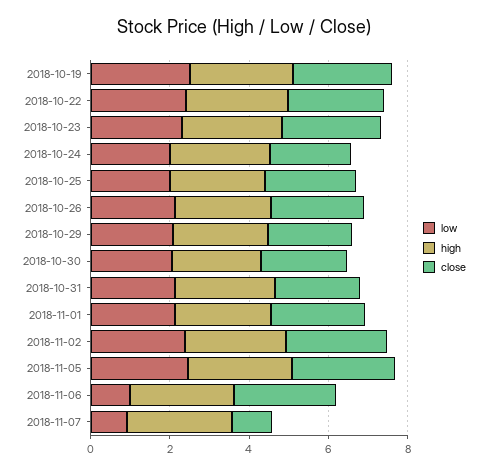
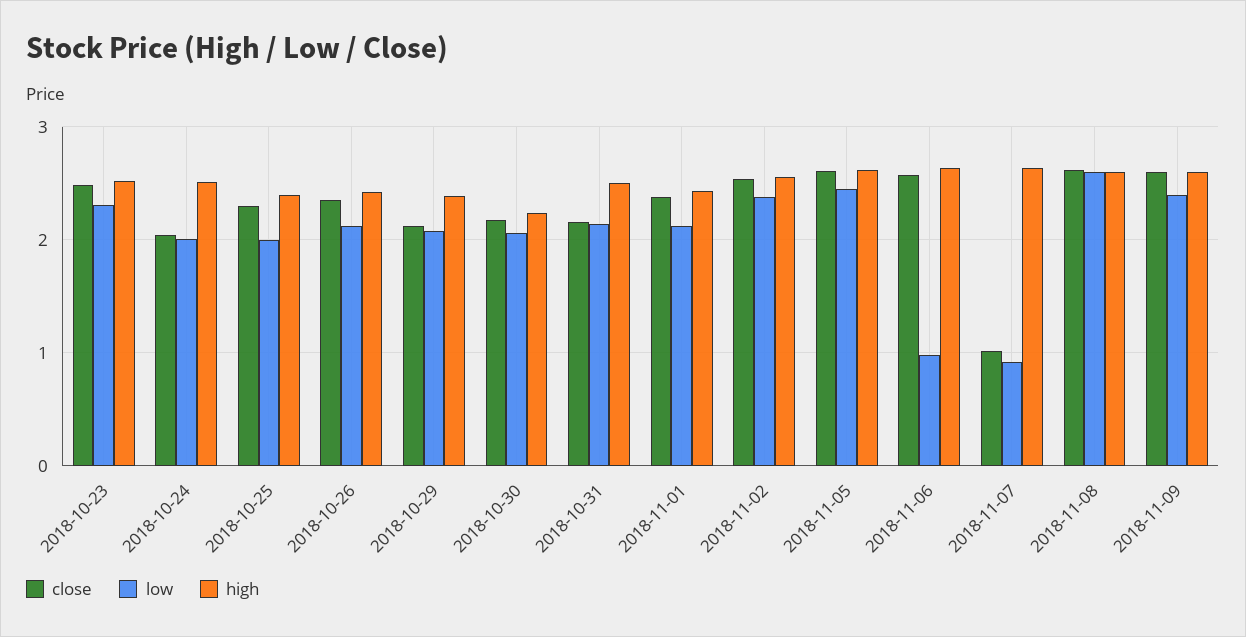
low, 2018-10-19: 2.5 -> none
high, 2018-10-19: 2.5 -> none
close, 2018-10-19: 2.5 -> none
low, 2018-10-22: 2.5 -> none
high, 2018-10-22: 2.5 -> none
close, 2018-10-22: 2.5 -> none
close, 2018-11-08: none -> 2.6
low, 2018-11-08: none -> 2.6
high, 2018-11-08: none -> 2.6
close, 2018-11-09: none -> 2.6
low, 2018-11-09: none -> 2.4
high, 2018-11-09: none -> 2.6

